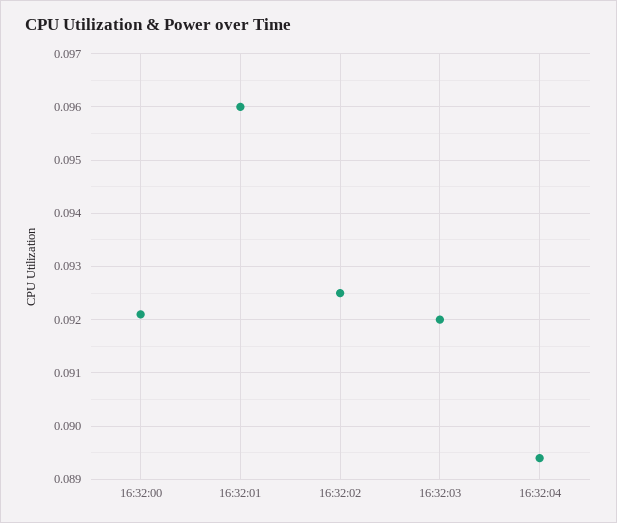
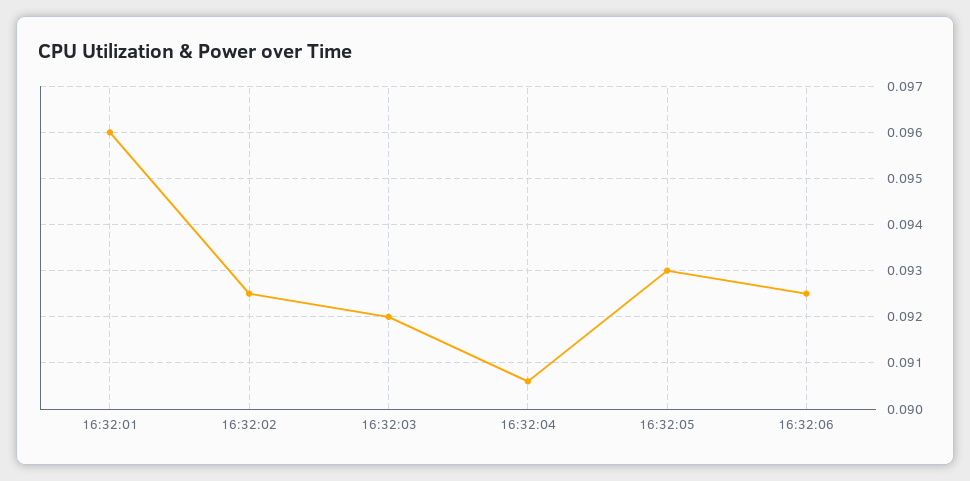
16:32:00: 0.092 -> none
16:32:04: 0.0895 -> 0.0905
16:32:05: none -> 0.093
16:32:06: none -> 0.0925

